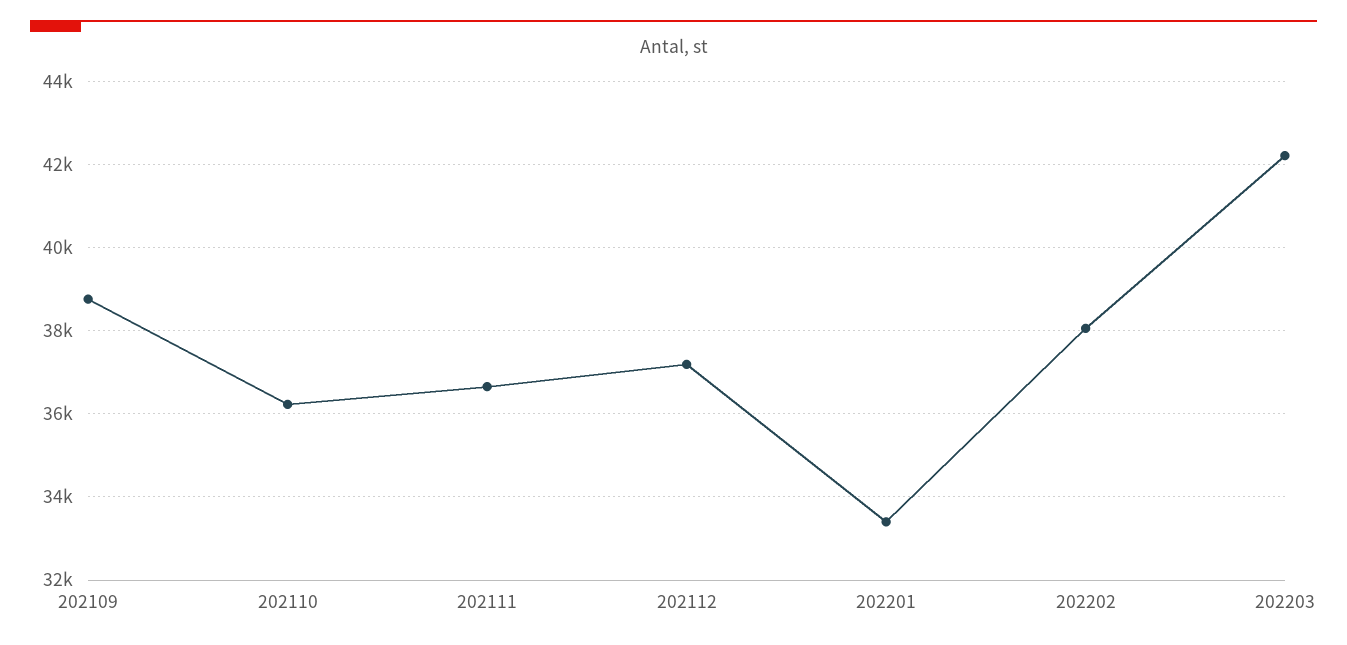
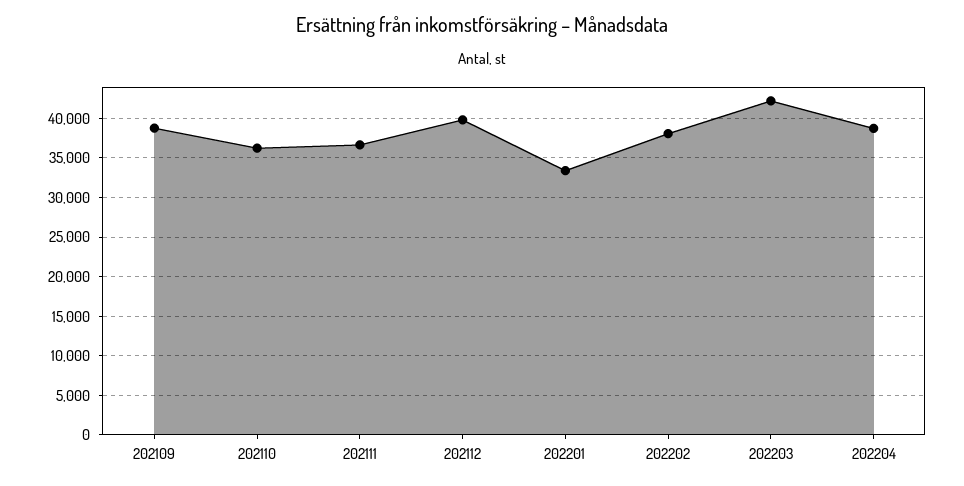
202112: 37200 -> 40000
202204: none -> 39000

